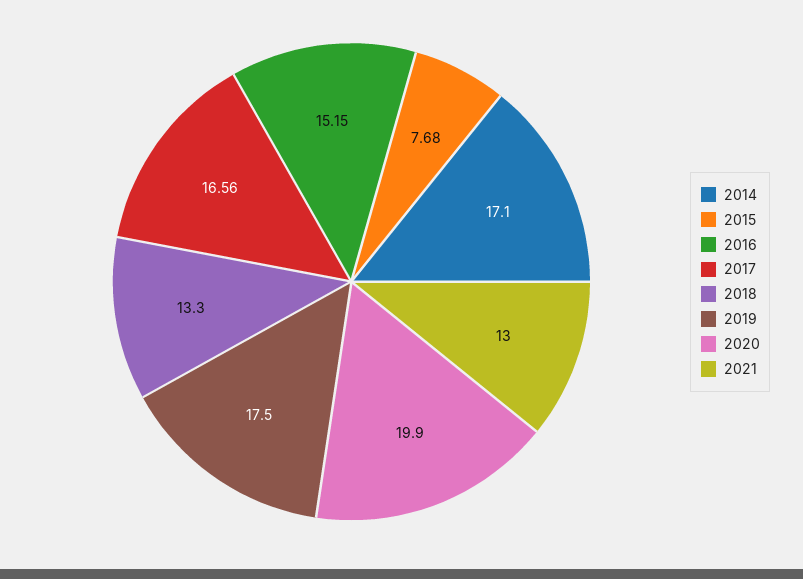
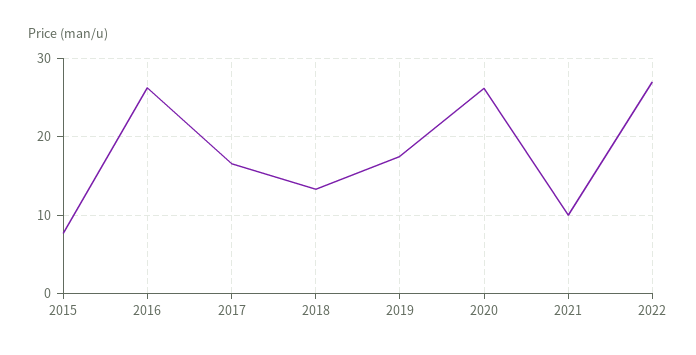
2014: 17.1 -> none
2016: 15.15 -> 26
2020: 19.9 -> 26
2021: 13 -> 10
2022: none -> 27

